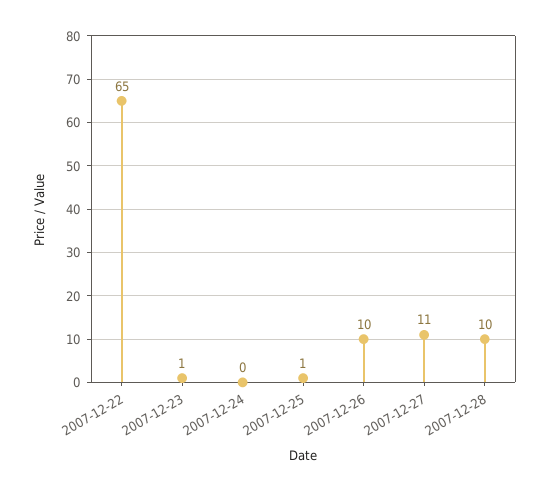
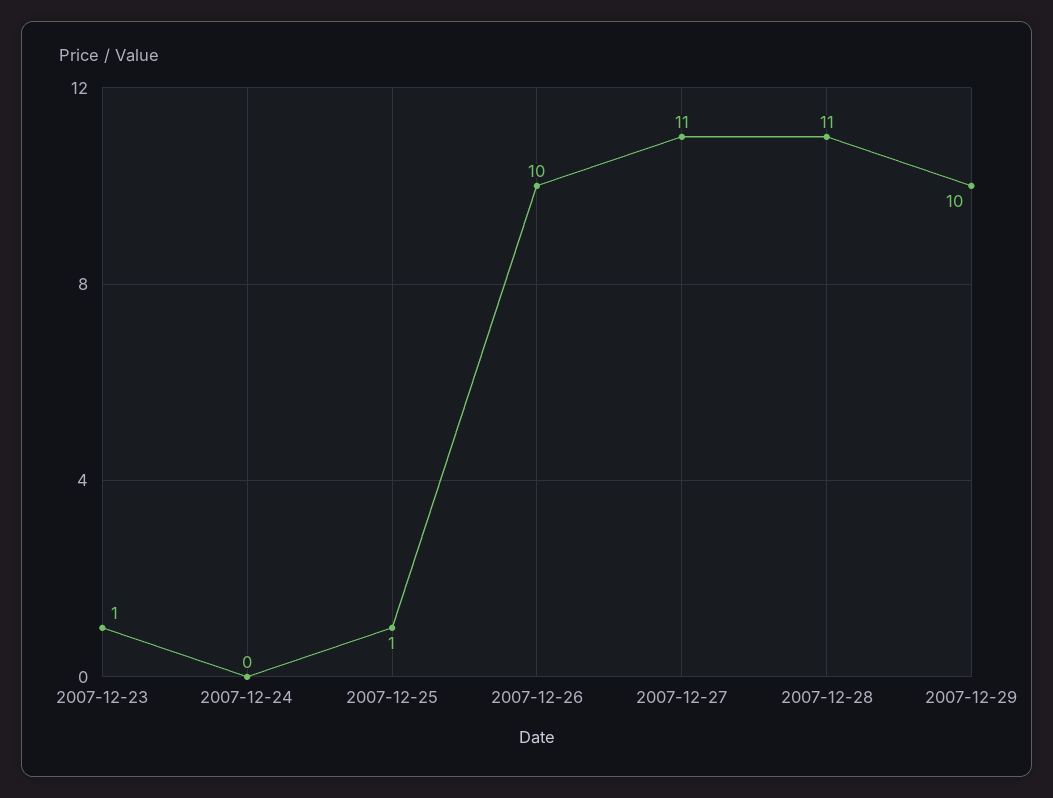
2007-12-22: 65 -> none
2007-12-28: 10 -> 11
2007-12-29: none -> 10

